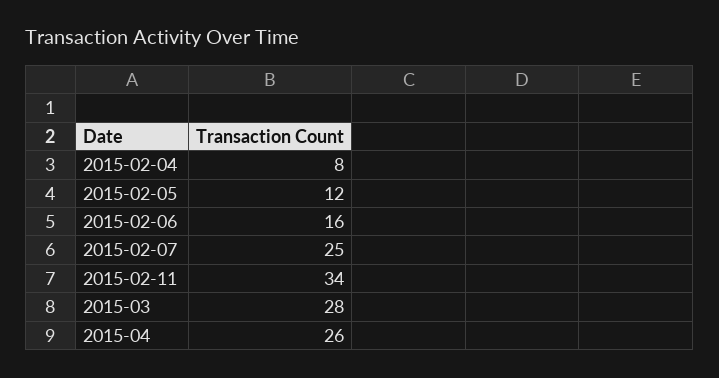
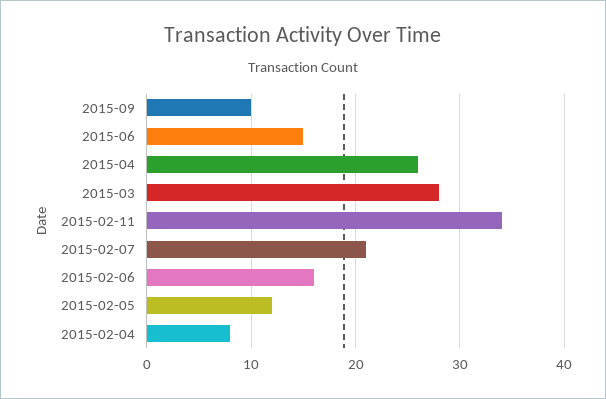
2015-02-07: 25 -> 21
2015-09: none -> 10
2015-06: none -> 15

